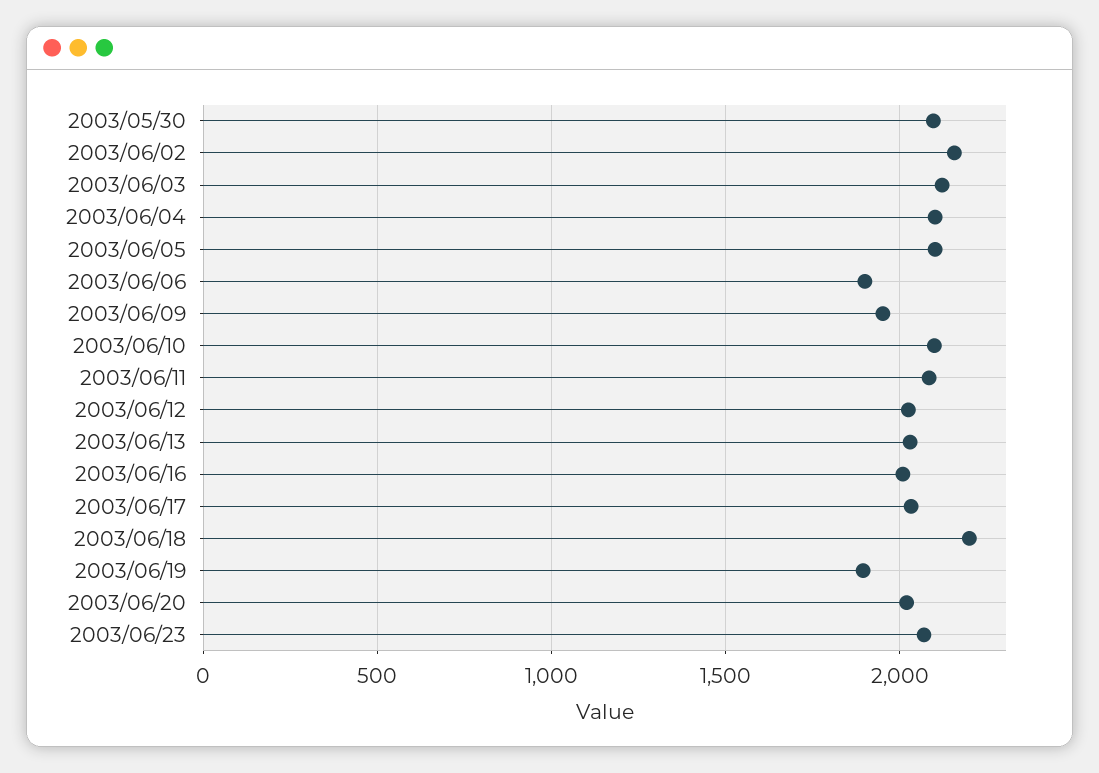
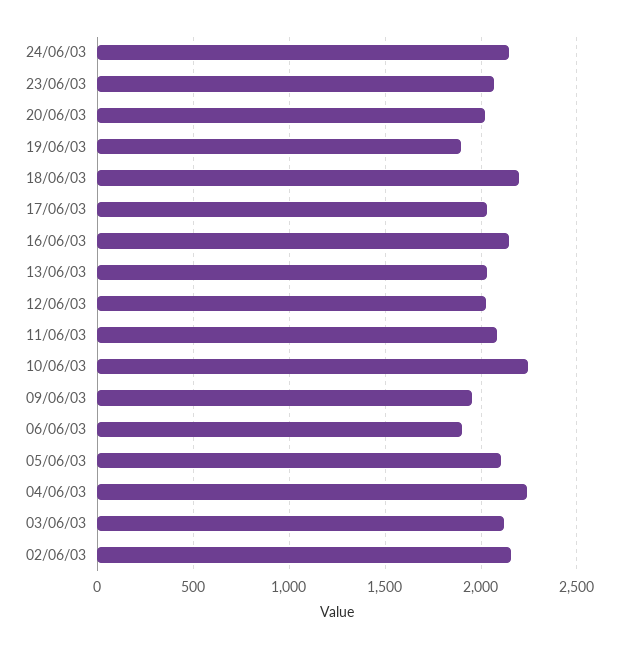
2003/05/30: 2100 -> none
2003/06/04: 2100 -> 2250
2003/06/10: 2100 -> 2250
2003/06/16: 2000 -> 2150
24/06/03: none -> 2150

